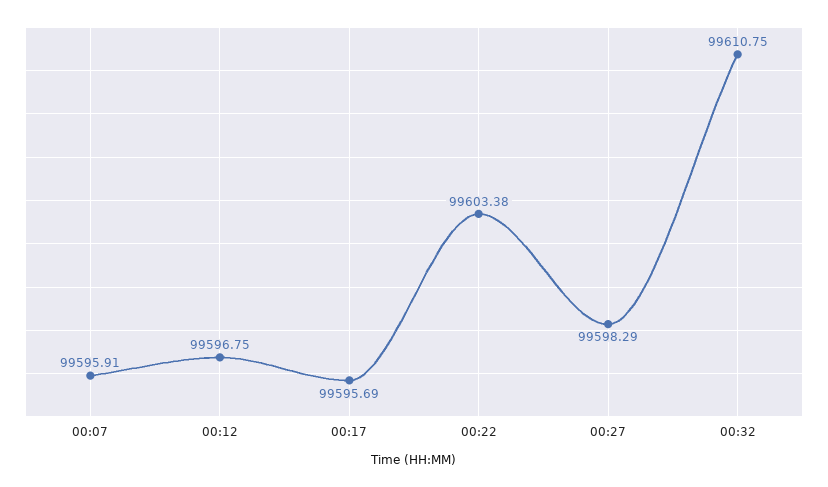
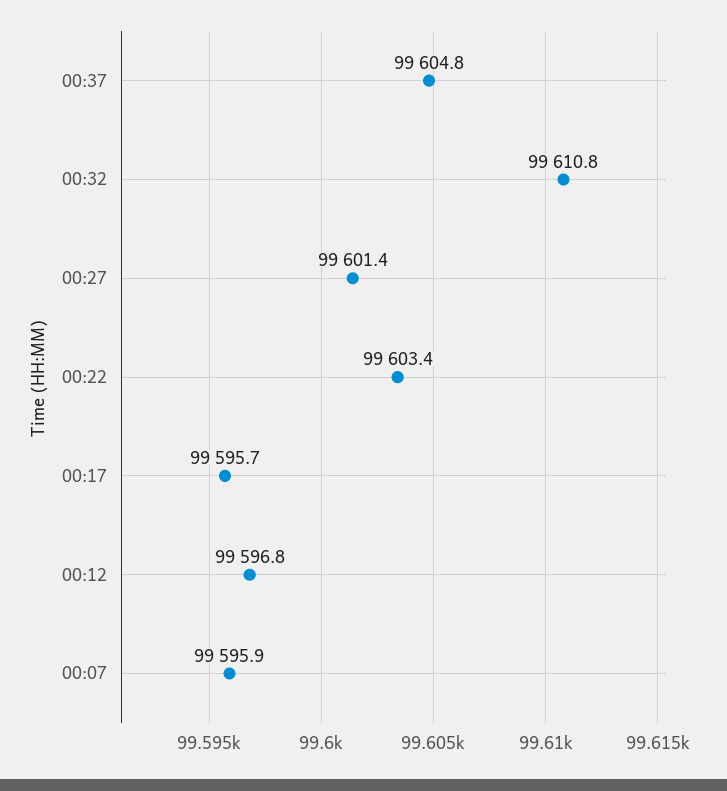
00:27: 99598.29 -> 99601.4
00:37: none -> 99604.8

